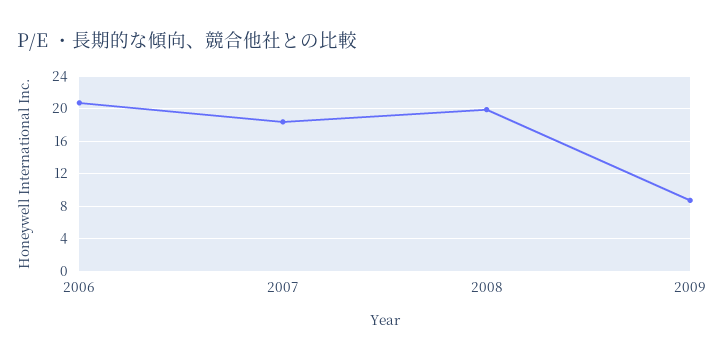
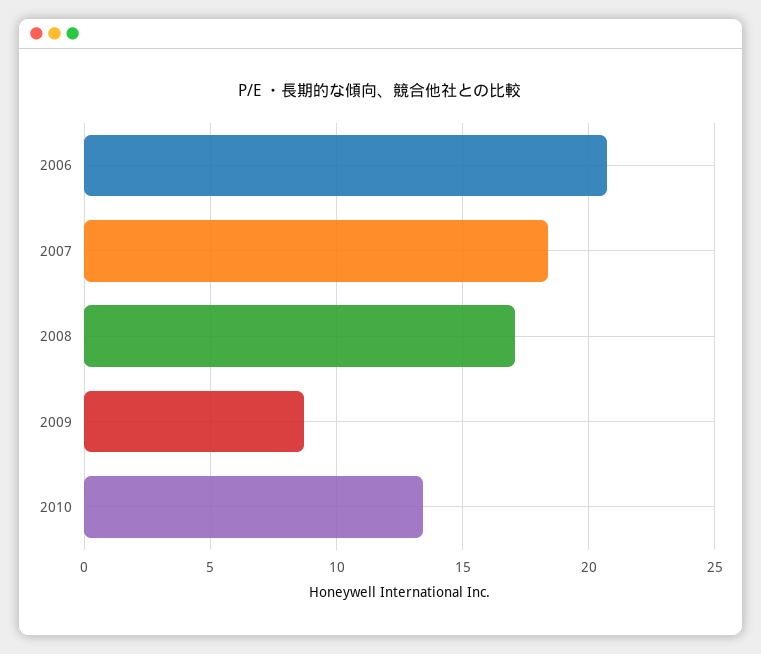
2008: 20 -> 17
2010: none -> 13.5

